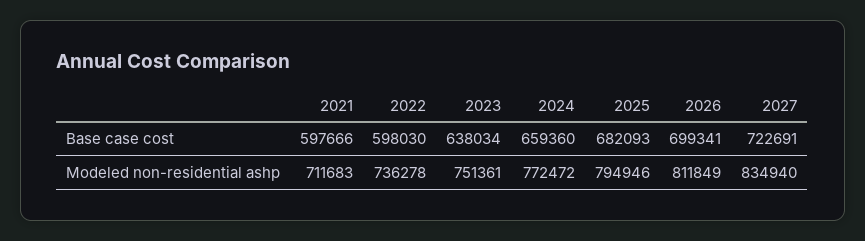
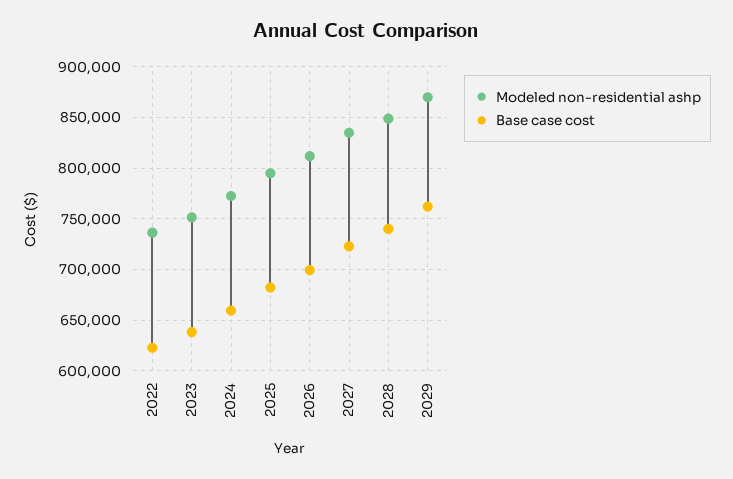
Base case cost, 2021: 597666 -> none
Base case cost, 2022: 598030 -> 620000
Modeled non-residential ashp, 2021: 711683 -> none
Modeled non-residential ashp, 2028: none -> 850000
Base case cost, 2028: none -> 740000
Modeled non-residential ashp, 2029: none -> 870000
Base case cost, 2029: none -> 760000

